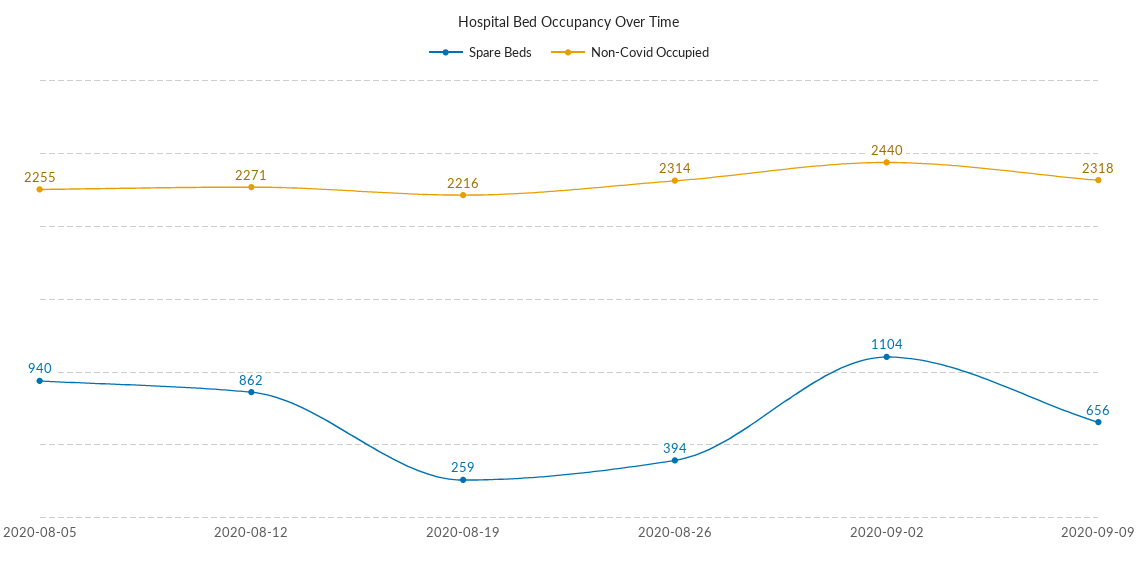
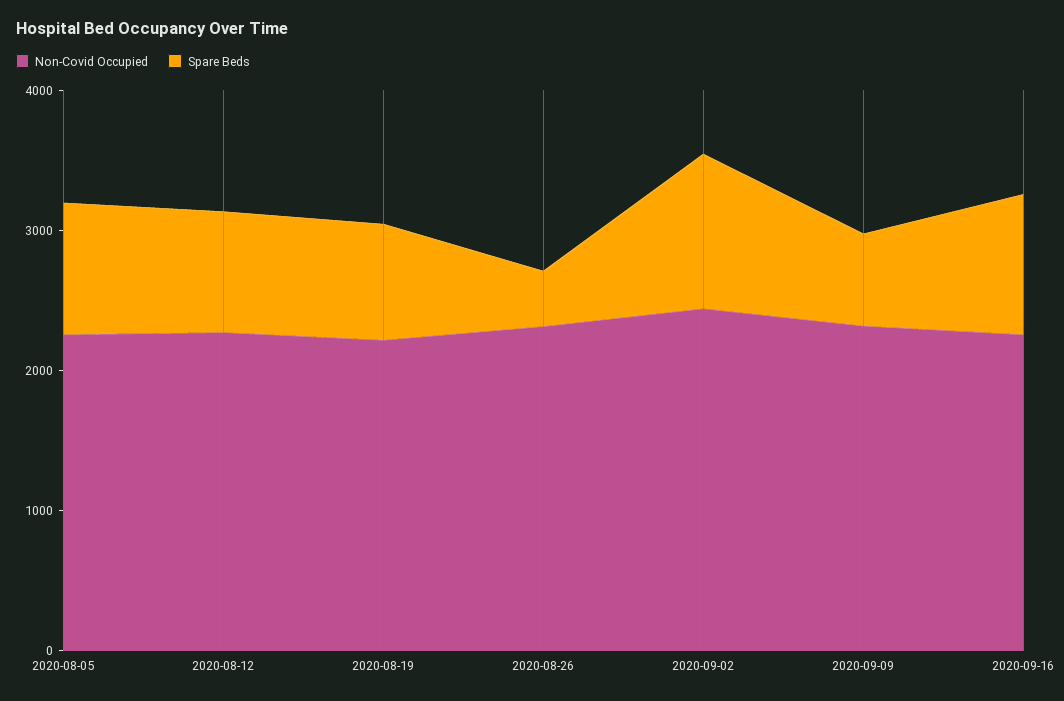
Spare Beds, 2020-08-19: 259 -> 800
Non-Covid Occupied, 2020-09-16: none -> 2200
Spare Beds, 2020-09-16: none -> 1000

